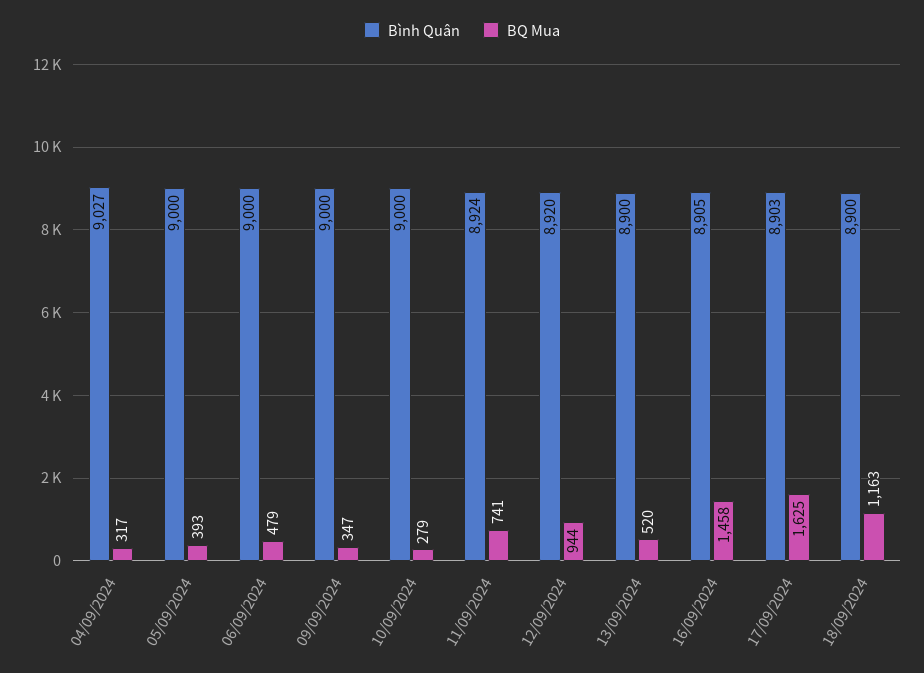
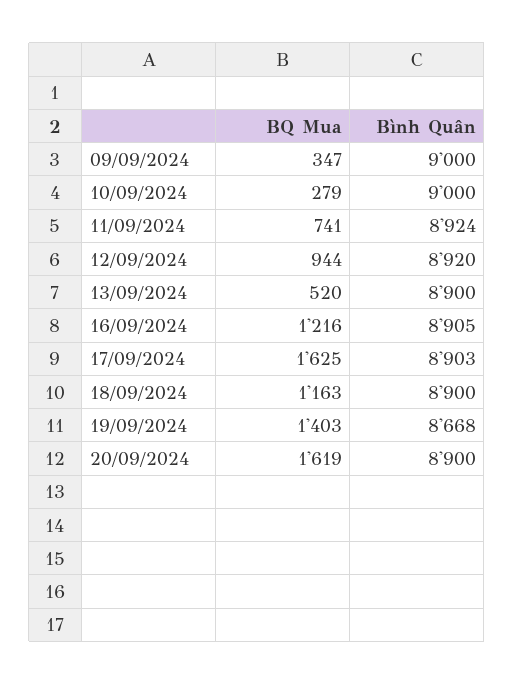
Bình Quân, 04/09/2024: 9027 -> none
BQ Mua, 04/09/2024: 317 -> none
Bình Quân, 05/09/2024: 9000 -> none
BQ Mua, 05/09/2024: 393 -> none
Bình Quân, 06/09/2024: 9000 -> none
BQ Mua, 06/09/2024: 479 -> none
BQ Mua, 16/09/2024: 1458 -> 1216
BQ Mua, 19/09/2024: none -> 1403
Bình Quân, 19/09/2024: none -> 8668
BQ Mua, 20/09/2024: none -> 1619
Bình Quân, 20/09/2024: none -> 8900

